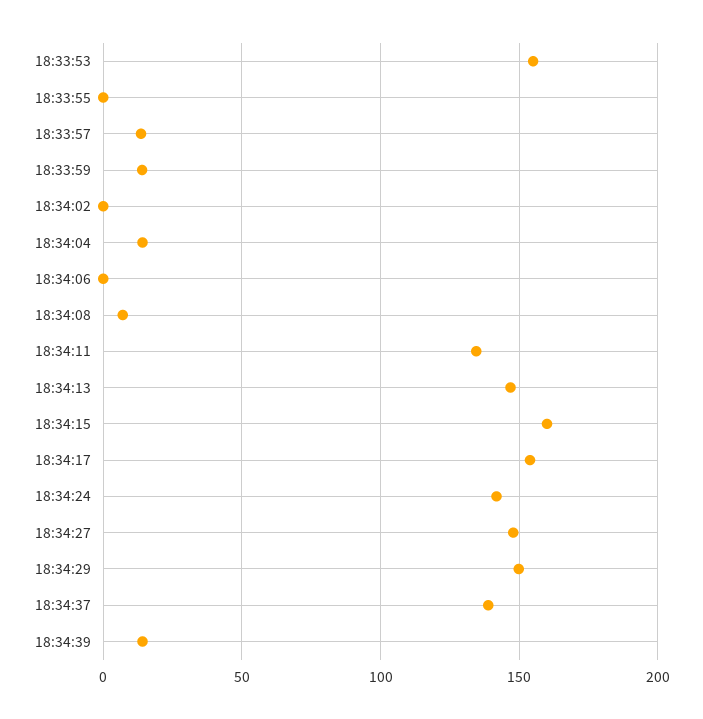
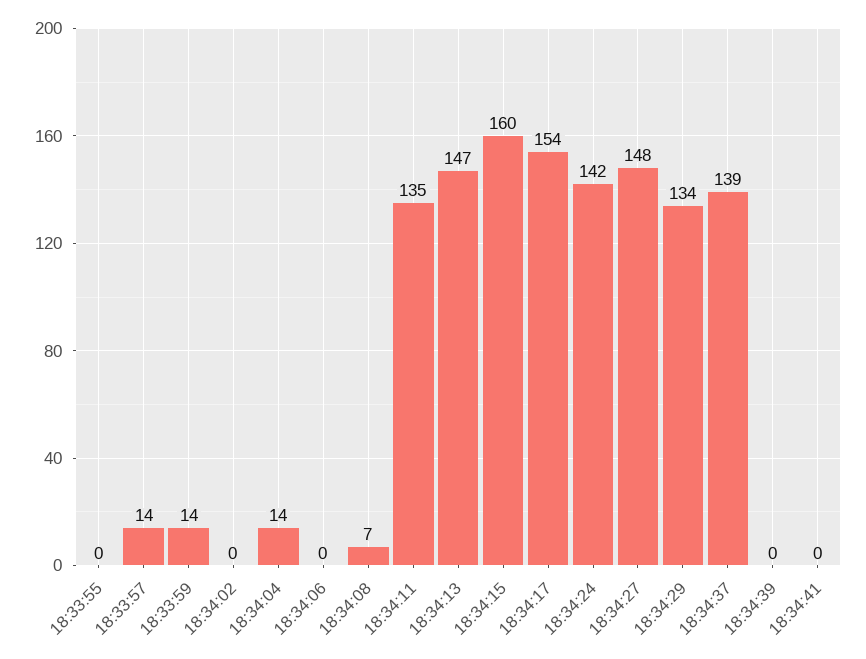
18:33:53: 155 -> none
18:34:29: 150 -> 134
18:34:39: 15 -> 0
18:34:41: none -> 0

